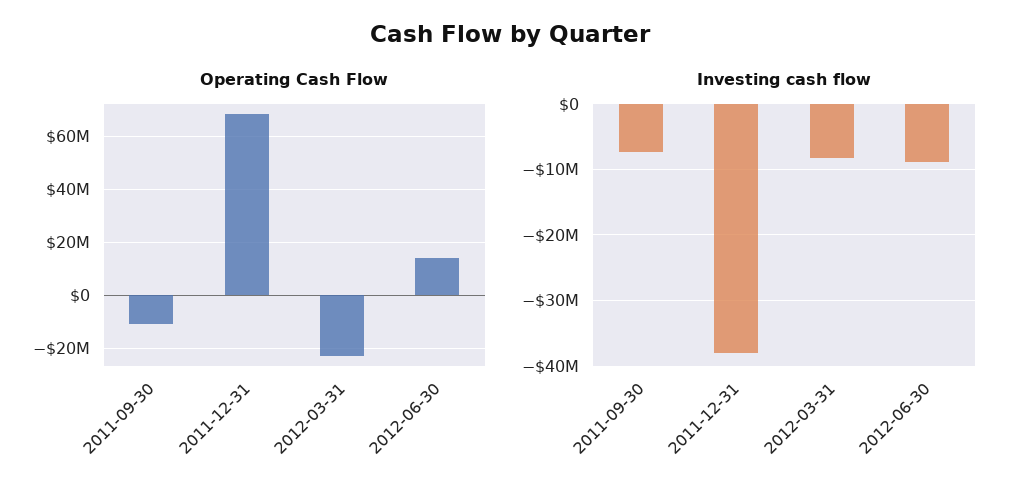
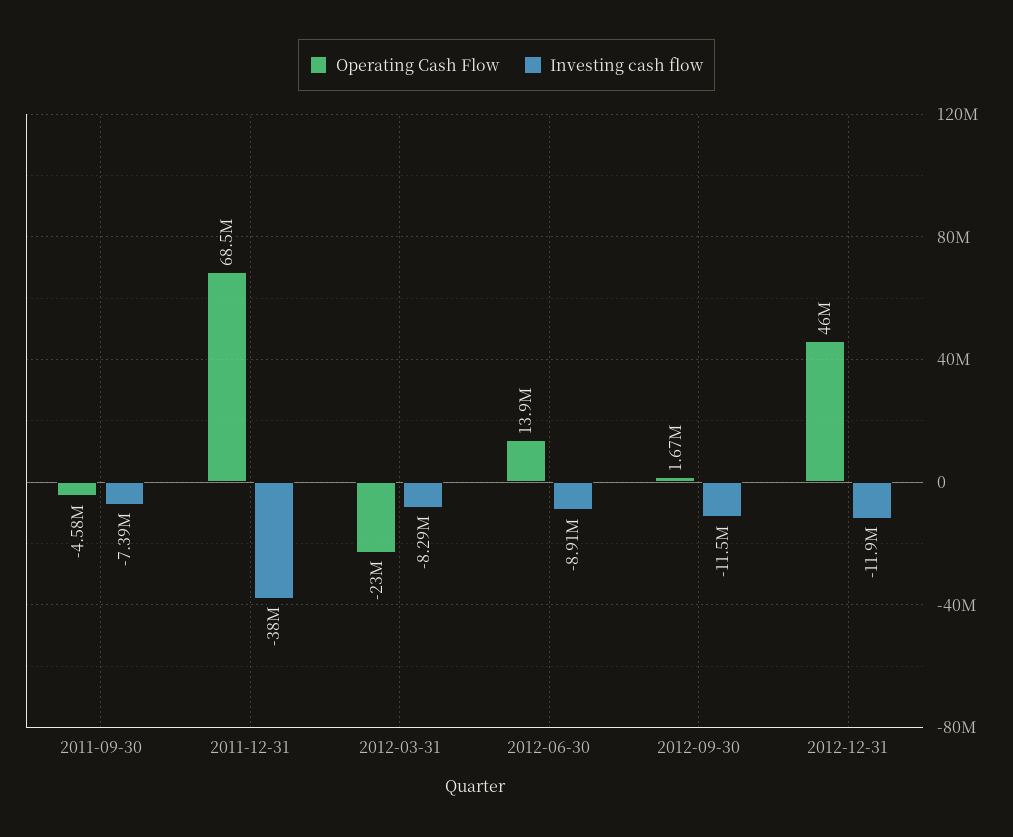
Operating Cash Flow, 2011-09-30: -10000000 -> -4580000
Operating Cash Flow, 2012-09-30: none -> 1670000
Investing cash flow, 2012-09-30: none -> -11500000
Operating Cash Flow, 2012-12-31: none -> 46000000
Investing cash flow, 2012-12-31: none -> -11900000

